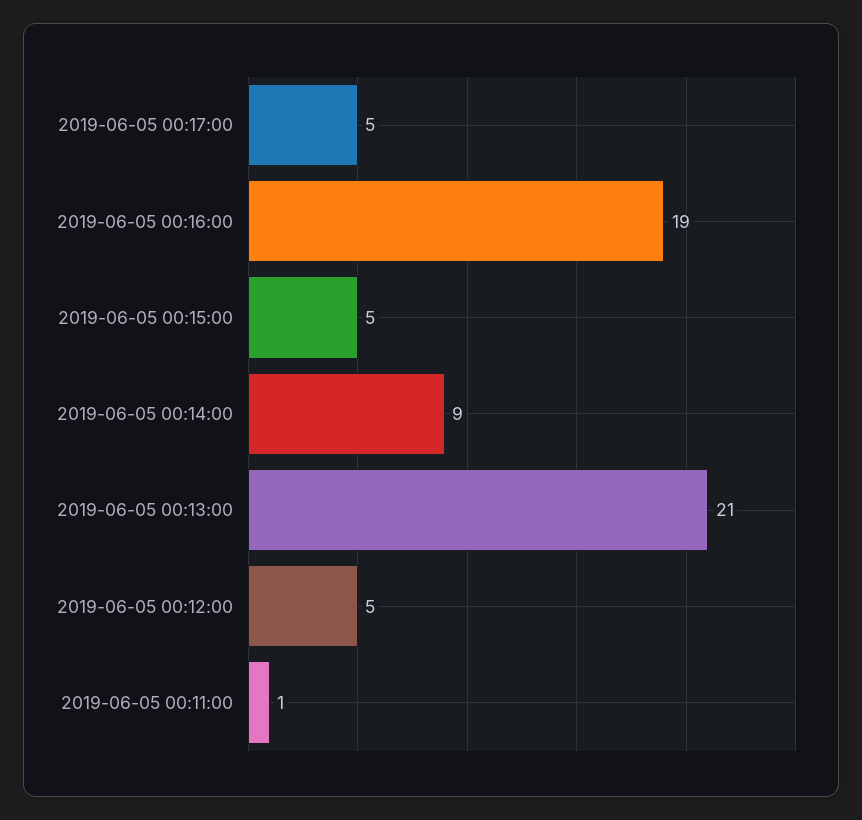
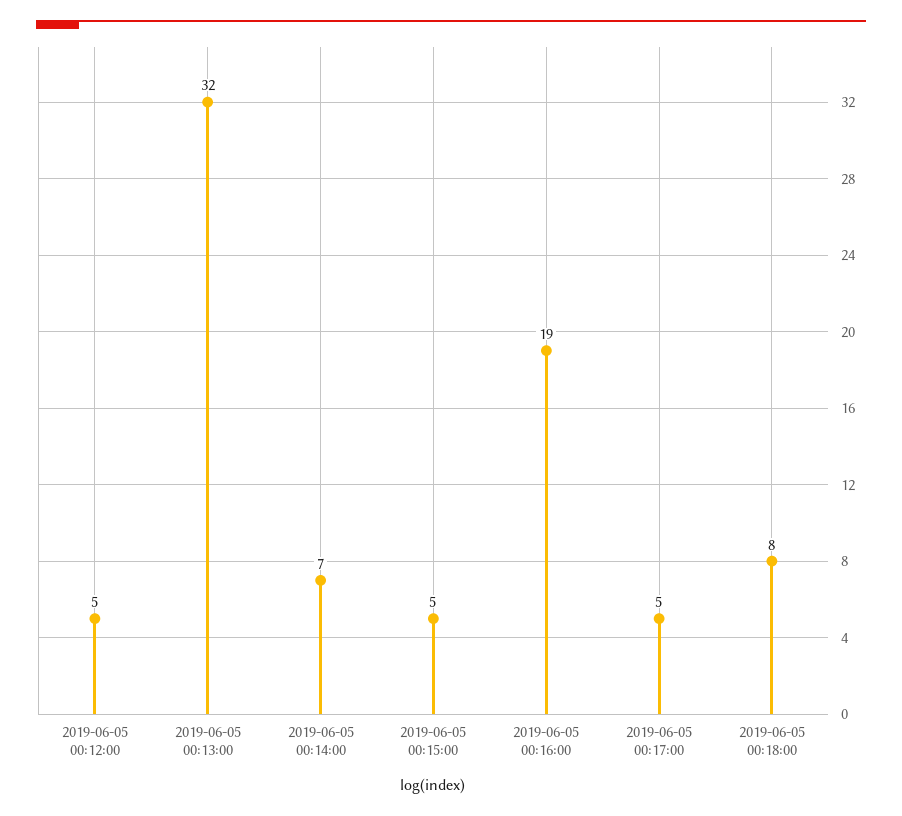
2019-06-05 00:14:00: 9 -> 7
2019-06-05 00:13:00: 21 -> 32
2019-06-05 00:11:00: 1 -> none
2019-06-05 00:18:00: none -> 8

